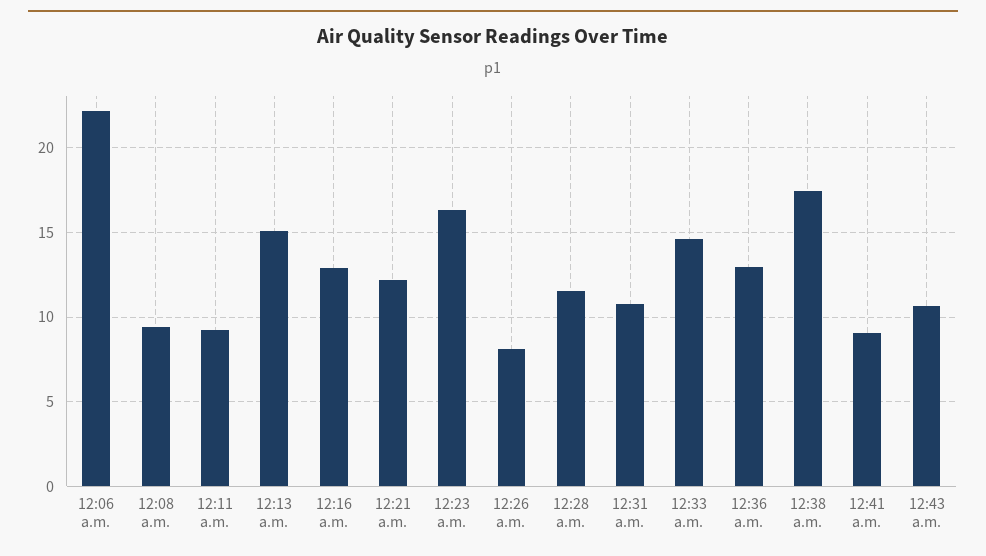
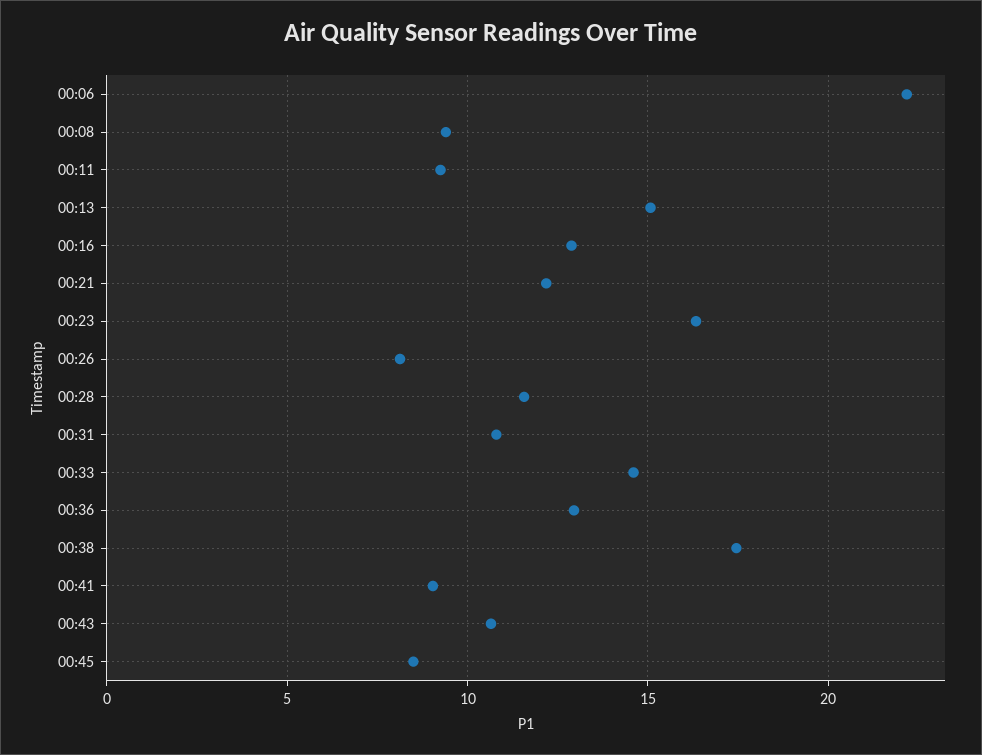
00:45: none -> 8.5

